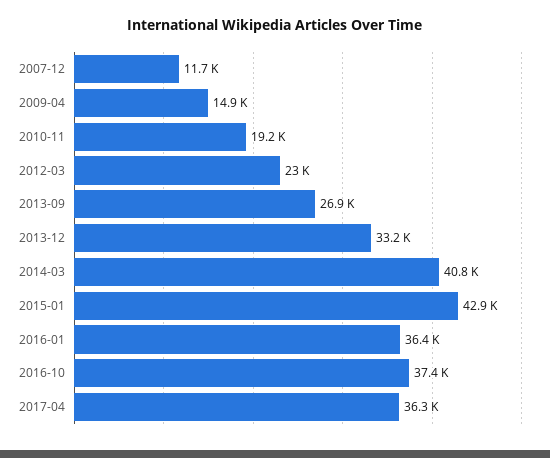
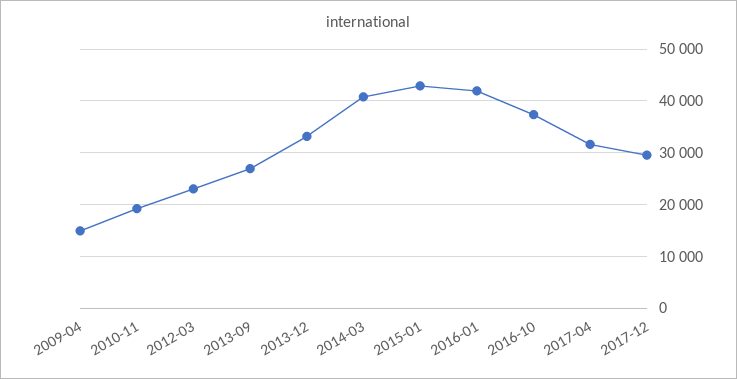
2007-12: 11700 -> none
2016-01: 36400 -> 42000
2017-04: 36300 -> 32000
2017-12: none -> 30000

